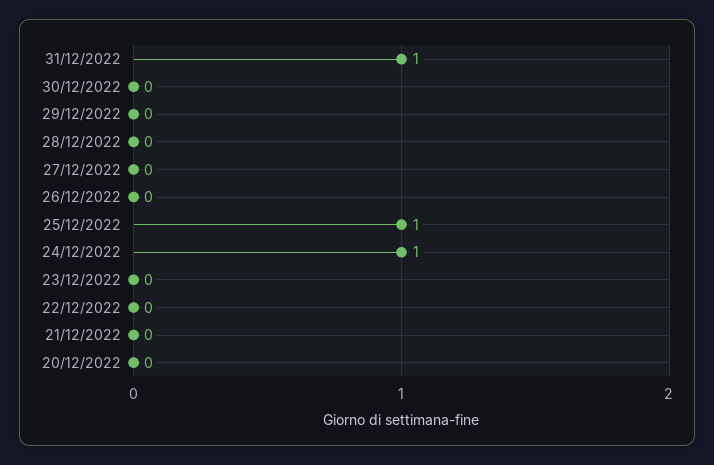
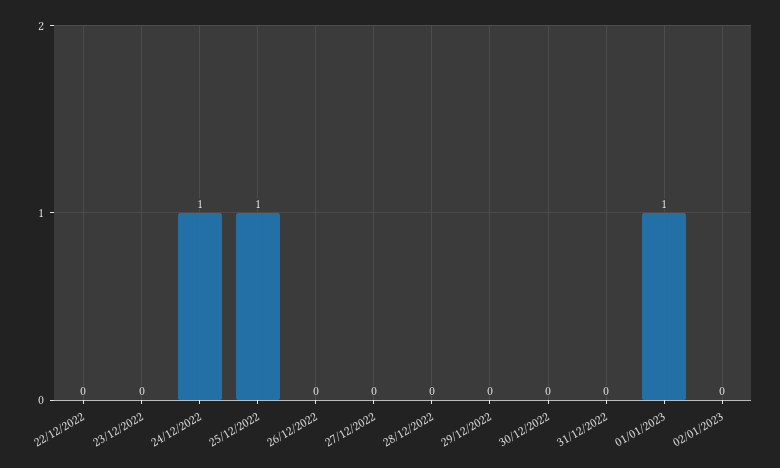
31/12/2022: 1 -> 0
21/12/2022: 0 -> none
20/12/2022: 0 -> none
01/01/2023: none -> 1
02/01/2023: none -> 0

